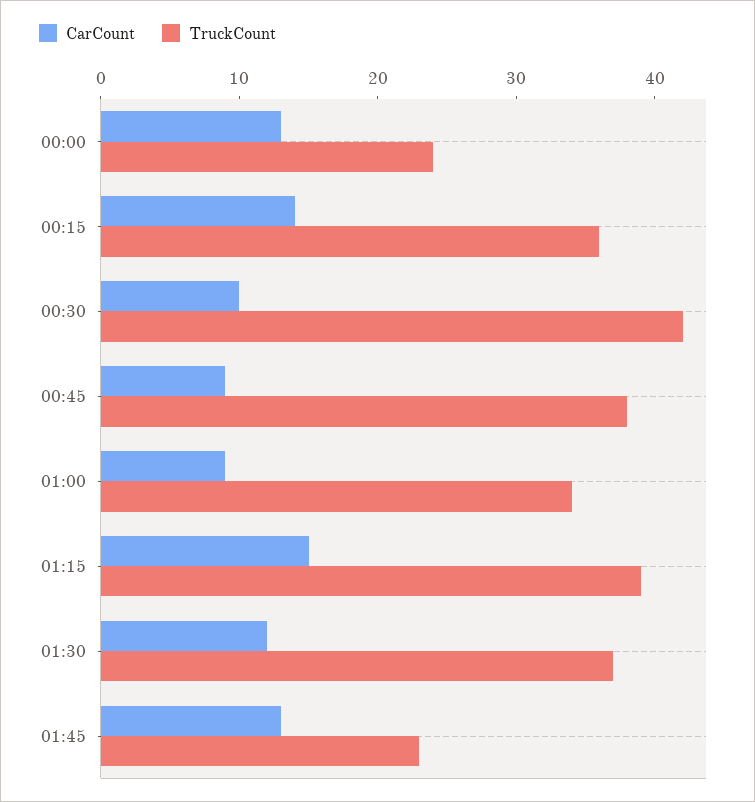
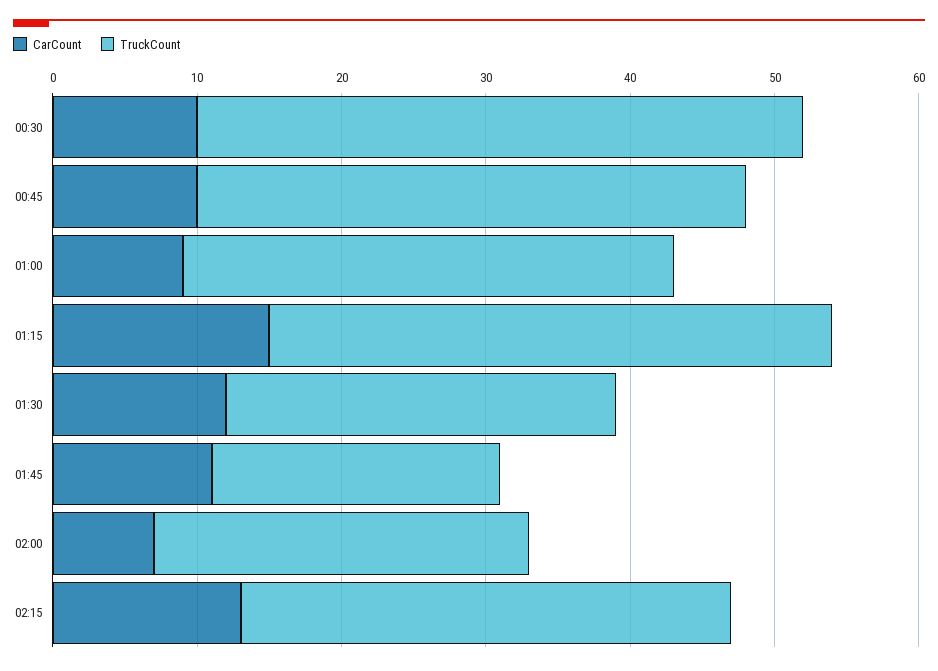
CarCount, 00:00: 13 -> none
TruckCount, 00:00: 24 -> none
CarCount, 00:15: 14 -> none
TruckCount, 00:15: 36 -> none
CarCount, 00:45: 9 -> 10
TruckCount, 01:30: 37 -> 27
CarCount, 01:45: 13 -> 11
TruckCount, 01:45: 23 -> 20
CarCount, 02:00: none -> 7
TruckCount, 02:00: none -> 26
CarCount, 02:15: none -> 13
TruckCount, 02:15: none -> 34

